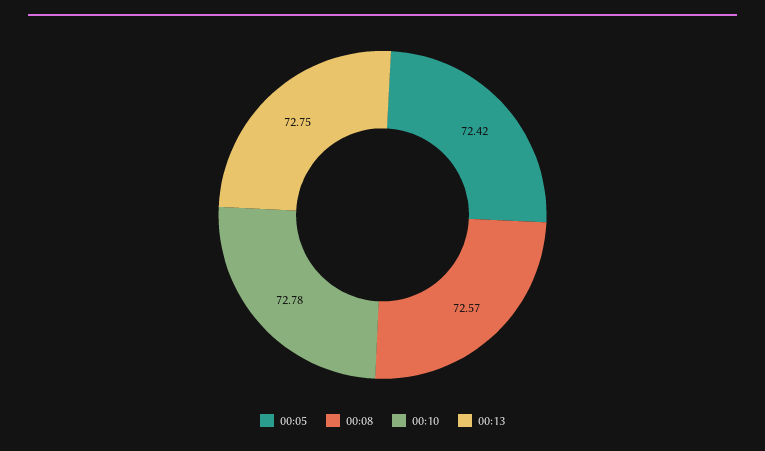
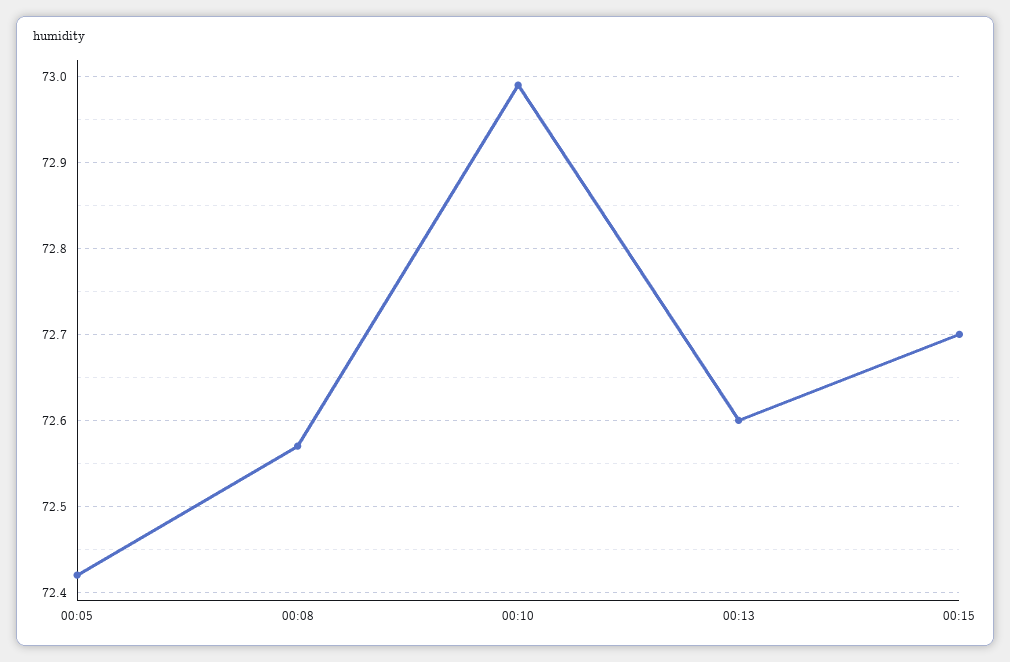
00:10: 72.78 -> 72.99
00:13: 72.75 -> 72.6
00:15: none -> 72.7

